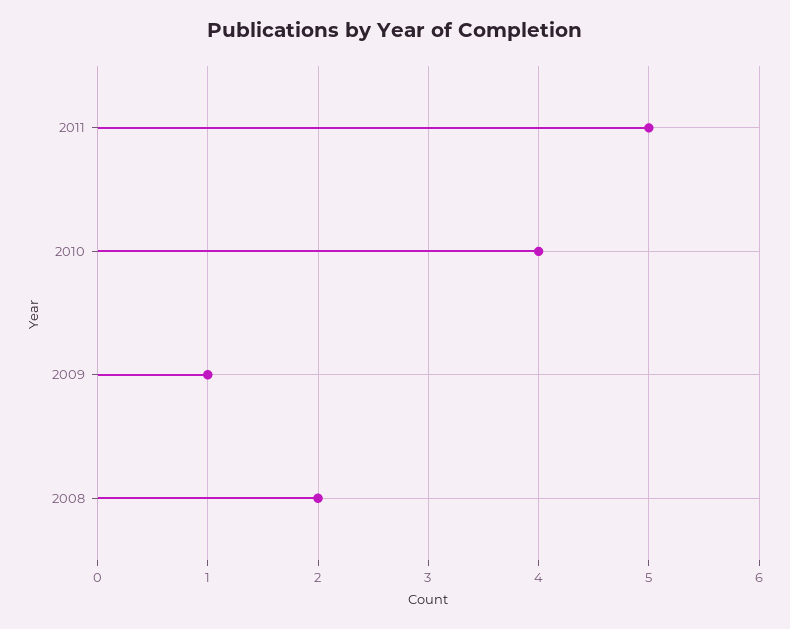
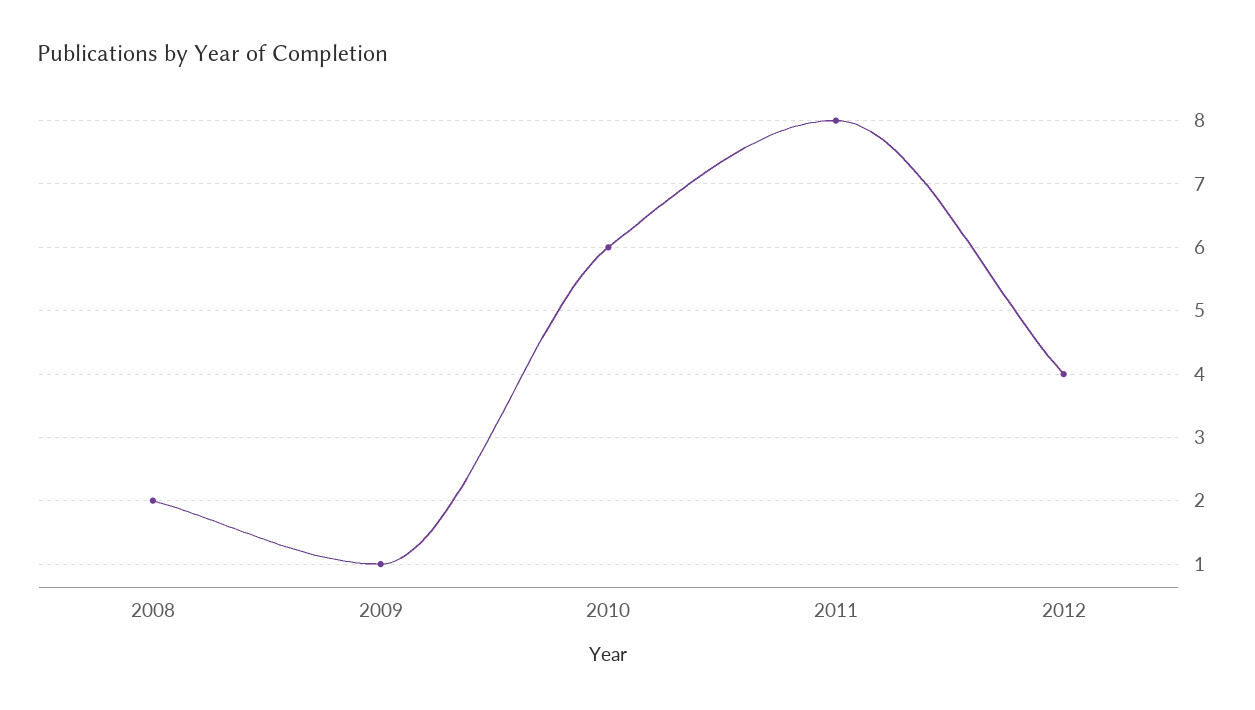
2011: 5 -> 8
2010: 4 -> 6
2012: none -> 4

